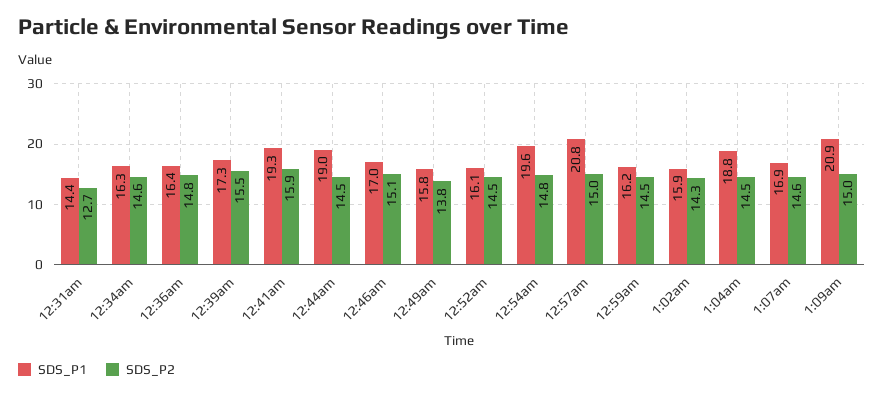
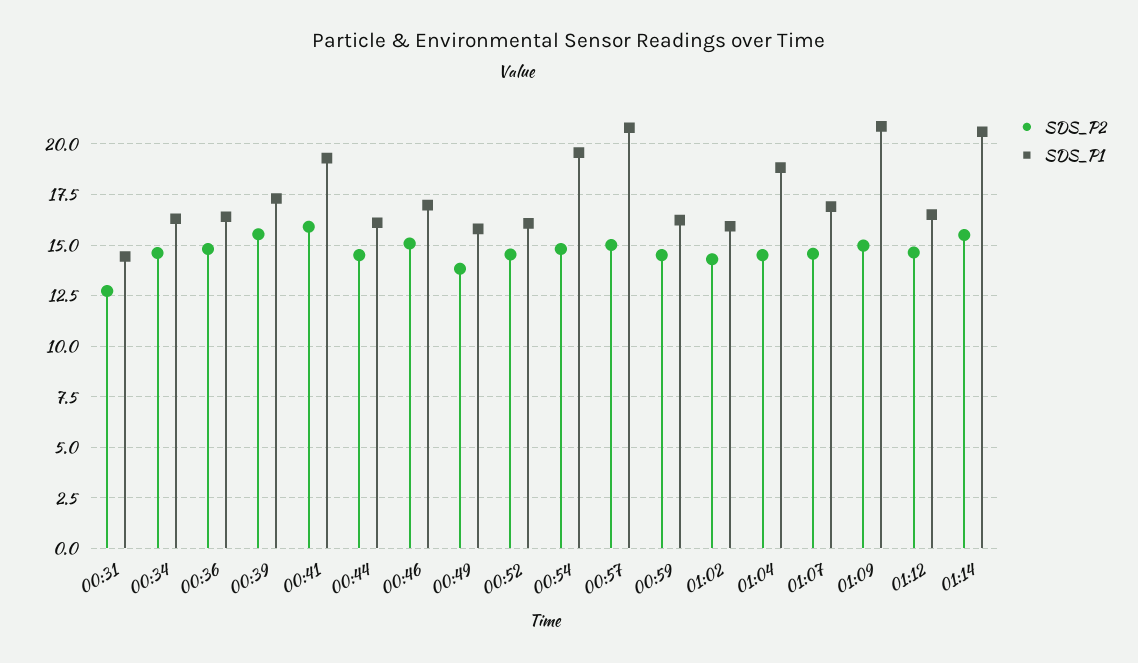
SDS_P1, 12:44am: 19 -> 16
SDS_P2, 01:12: none -> 14.5
SDS_P1, 01:12: none -> 16.5
SDS_P2, 01:14: none -> 15.5
SDS_P1, 01:14: none -> 20.5

